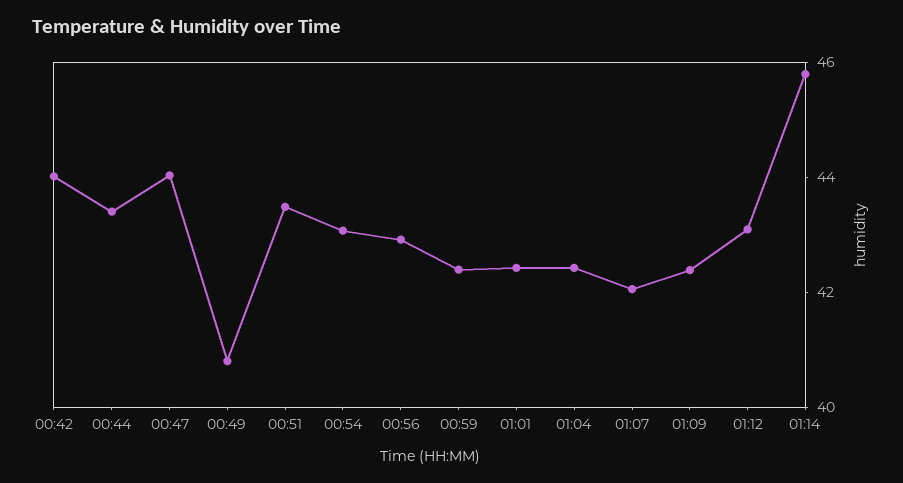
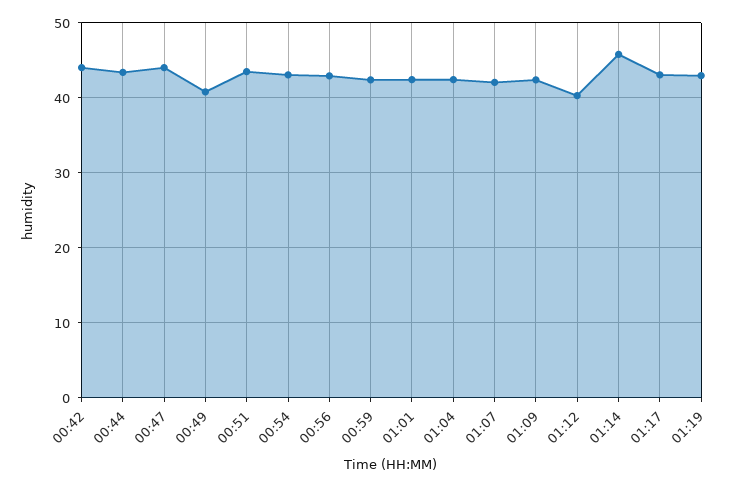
01:12: 43 -> 40
01:17: none -> 43
01:19: none -> 43

